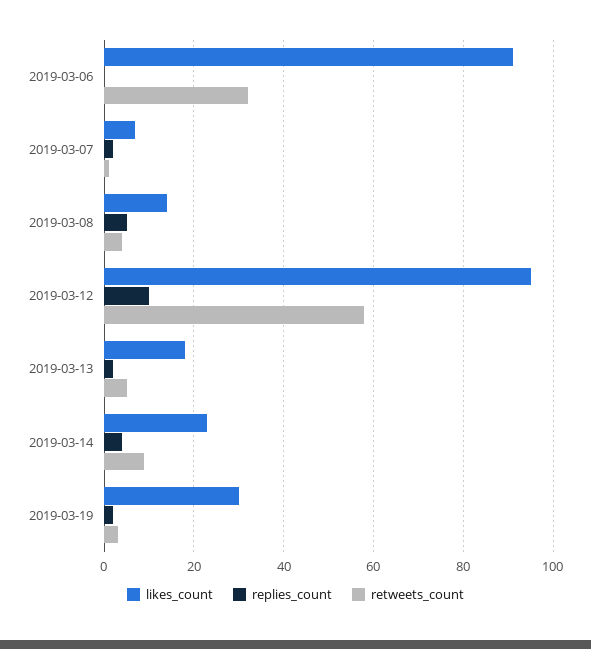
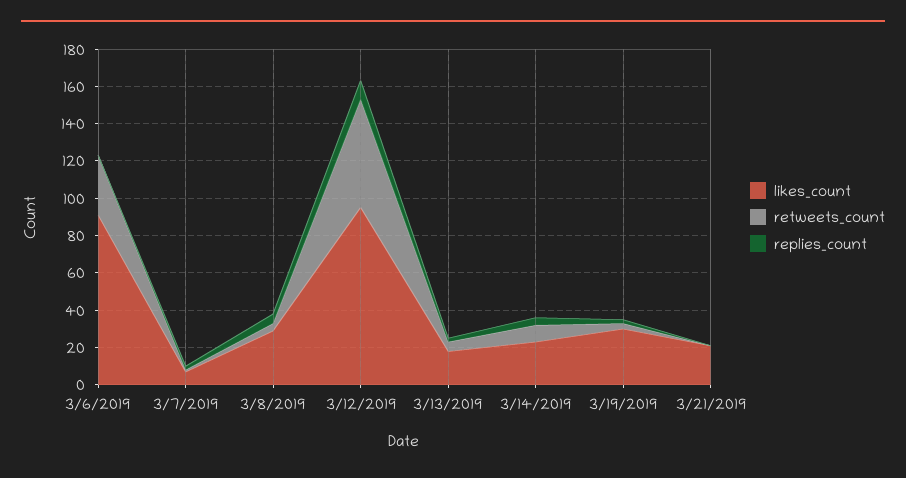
likes_count, 2019-03-08: 15 -> 30
likes_count, 3/21/2019: none -> 20
retweets_count, 3/21/2019: none -> 0
replies_count, 3/21/2019: none -> 0

